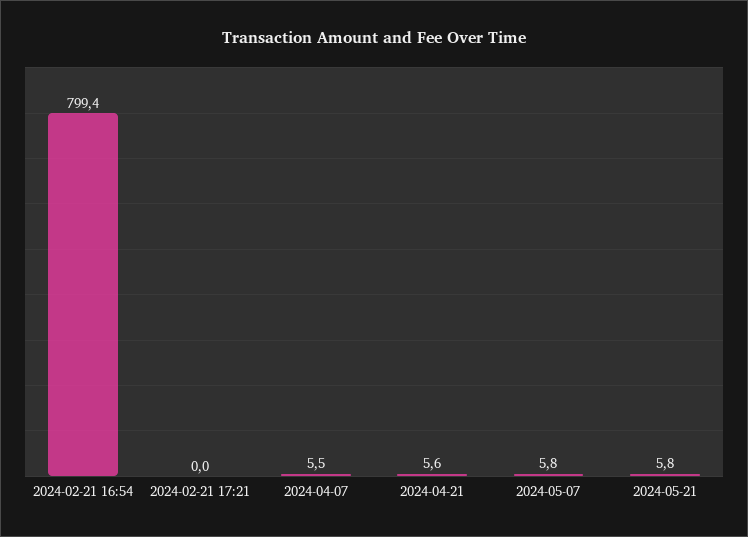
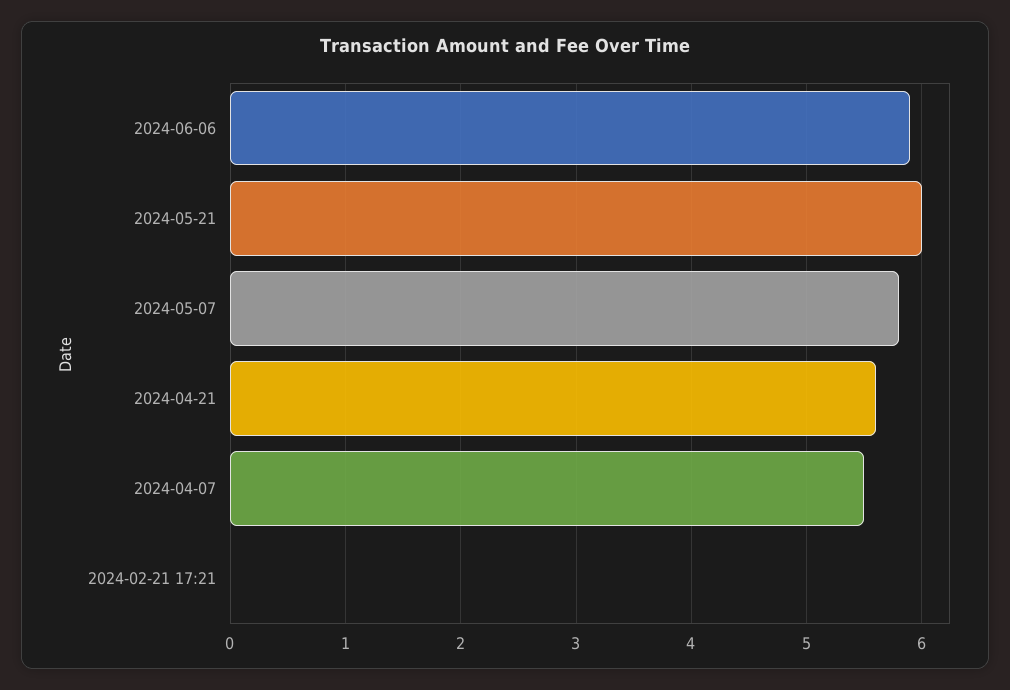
2024-02-21 16:54: 799.4 -> none
2024-05-21: 5.8 -> 6
2024-06-06: none -> 5.9

